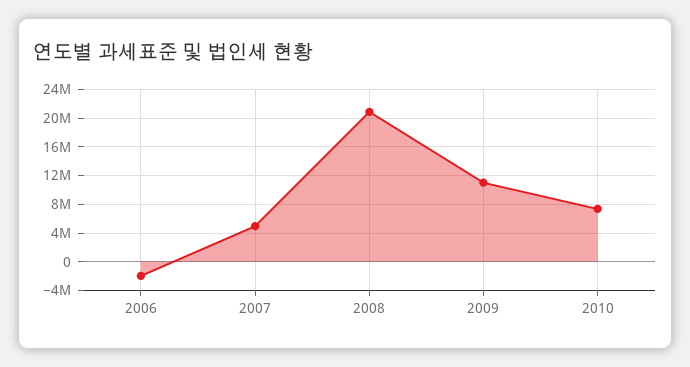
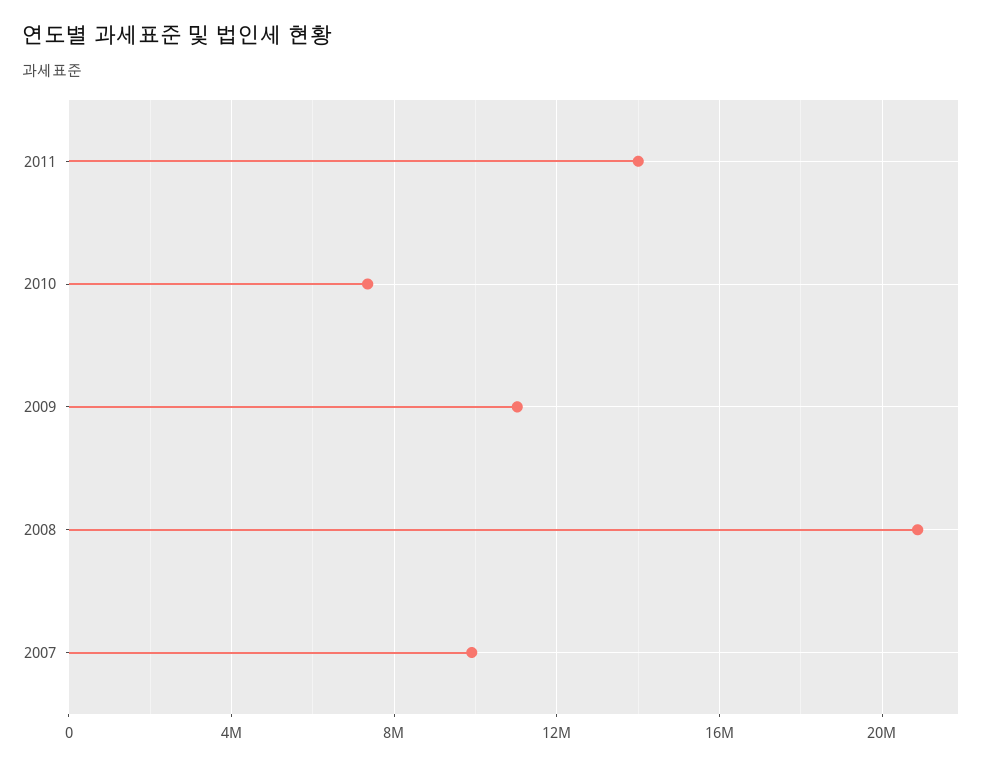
2006: -2000000 -> none
2007: 5000000 -> 10000000
2011: none -> 14000000

